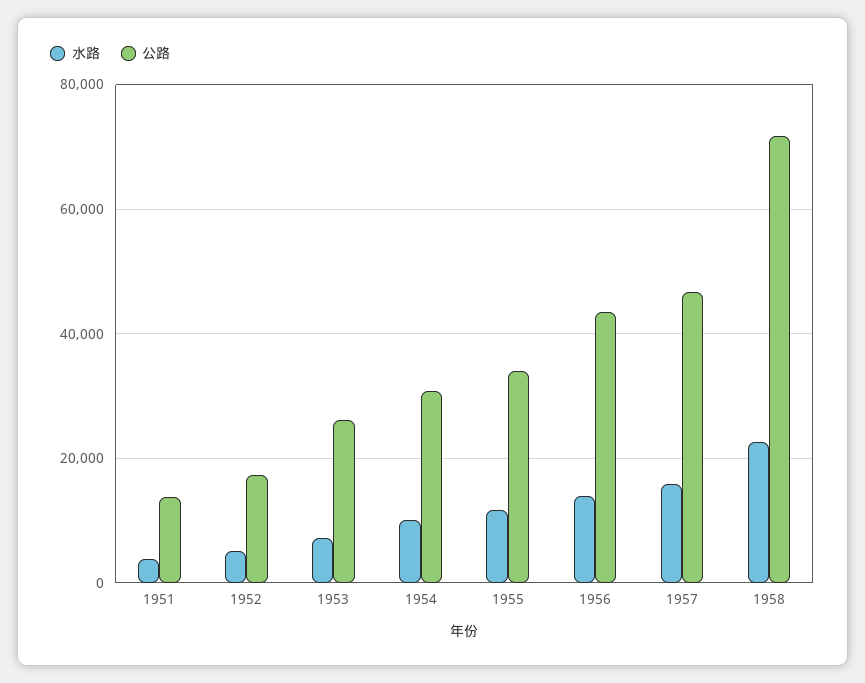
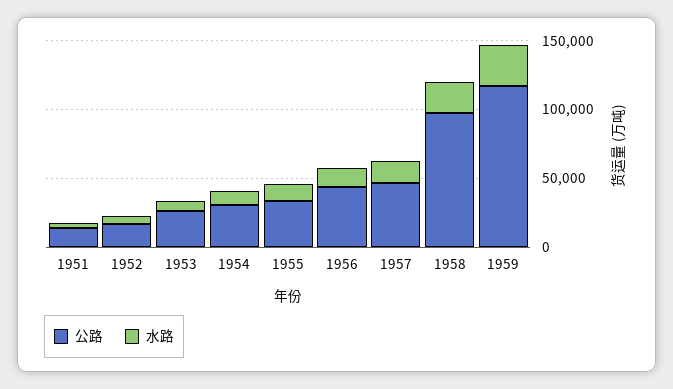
公路, 1958: 72000 -> 100000
公路, 1959: none -> 120000
水路, 1959: none -> 30000

